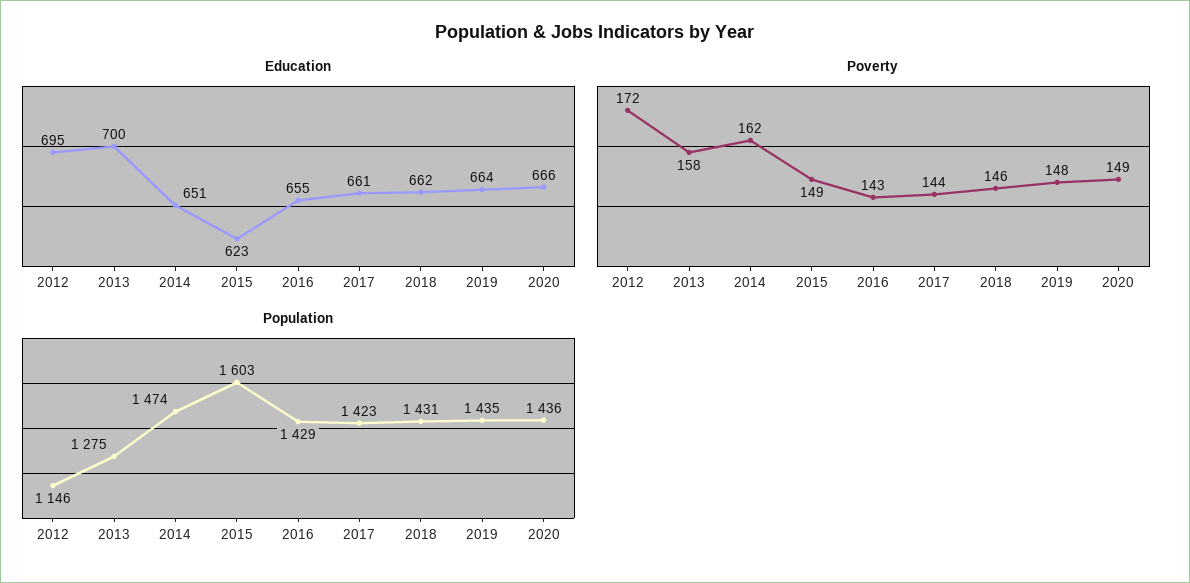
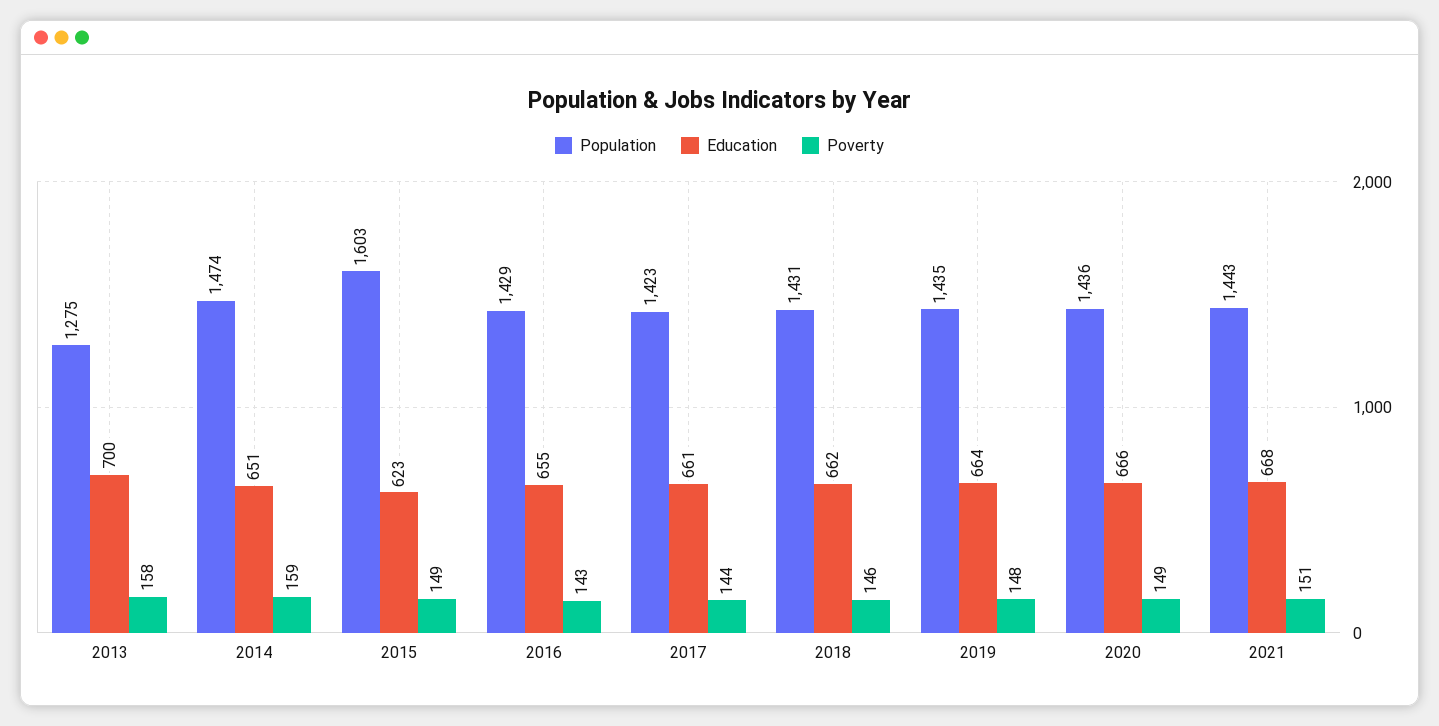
Education, 2012: 695 -> none
Poverty, 2012: 172 -> none
Poverty, 2014: 162 -> 159
Population, 2012: 1146 -> none
Population, 2021: none -> 1443
Education, 2021: none -> 668
Poverty, 2021: none -> 151

